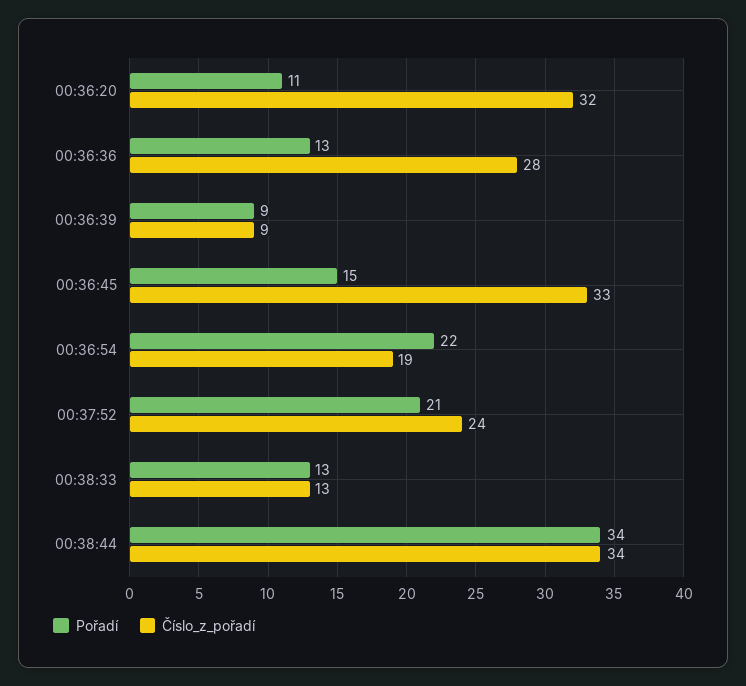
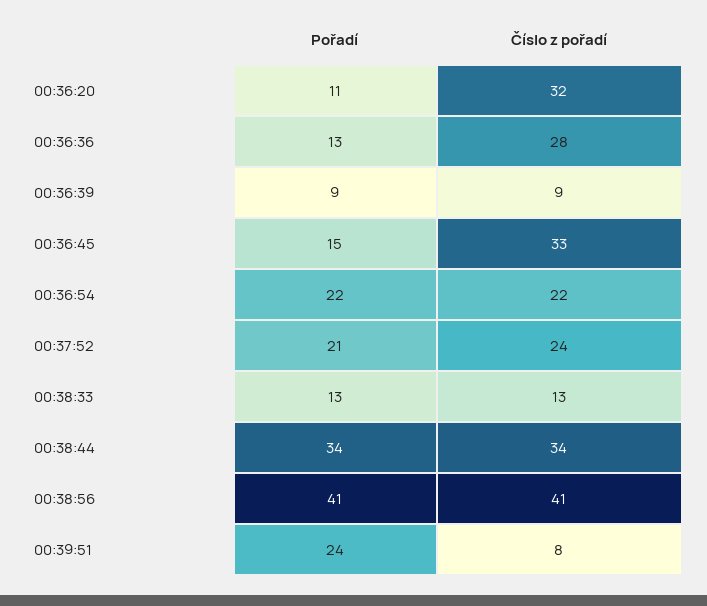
Číslo_z_pořadí, 00:36:54: 19 -> 22
Pořadí, 00:38:56: none -> 41
Číslo_z_pořadí, 00:38:56: none -> 41
Pořadí, 00:39:51: none -> 24
Číslo_z_pořadí, 00:39:51: none -> 8

